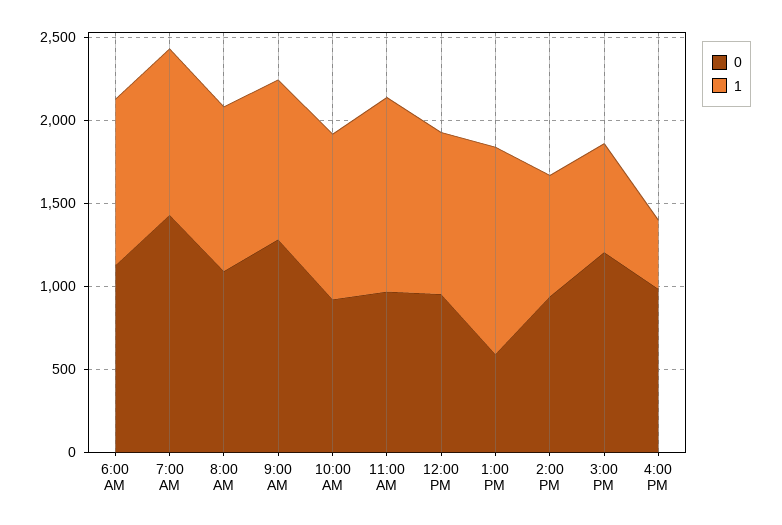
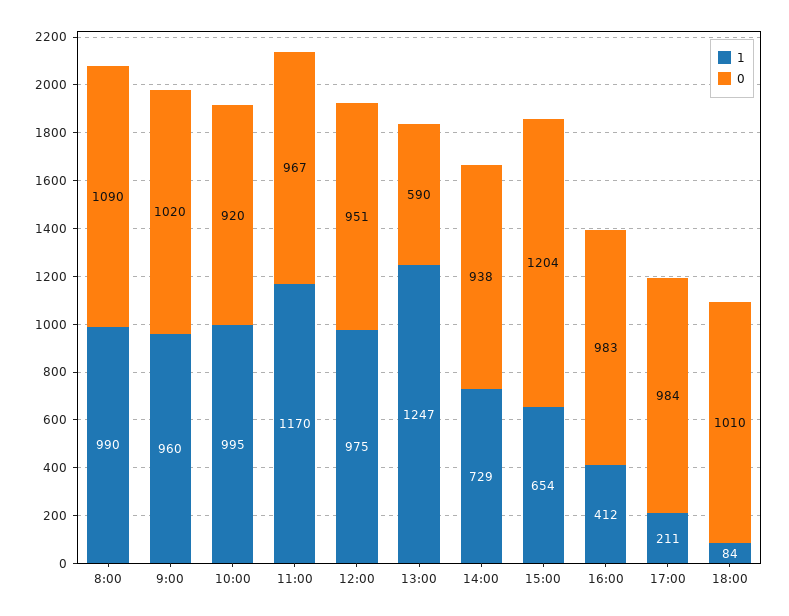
0, 6:00 AM: 1100 -> none
1, 6:00 AM: 1000 -> none
0, 7:00 AM: 1400 -> none
1, 7:00 AM: 1000 -> none
0, 9:00 AM: 1300 -> 1020
1, 17:00: none -> 211
0, 17:00: none -> 984
1, 18:00: none -> 84
0, 18:00: none -> 1010

